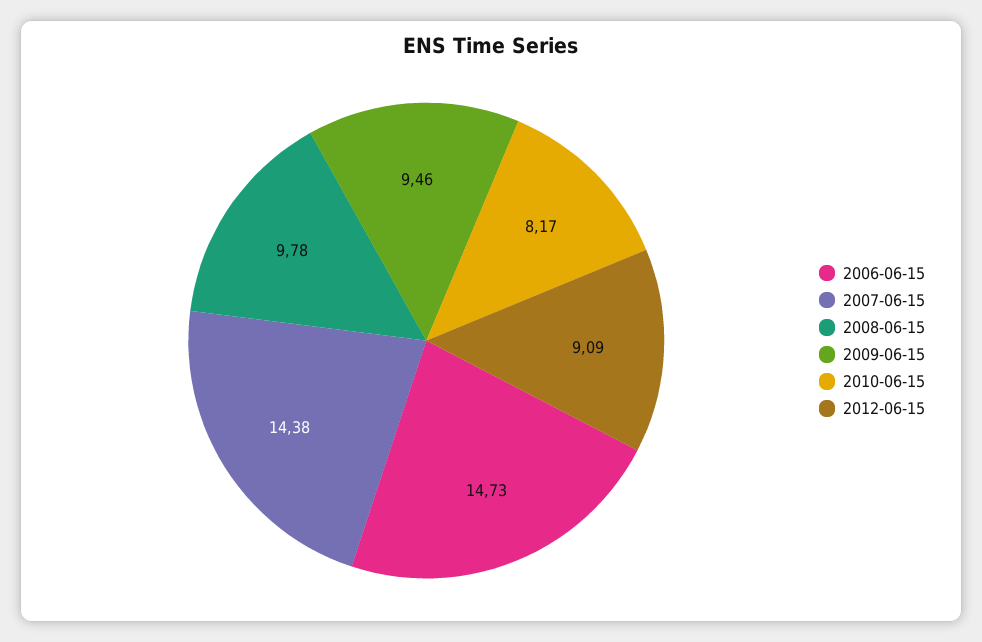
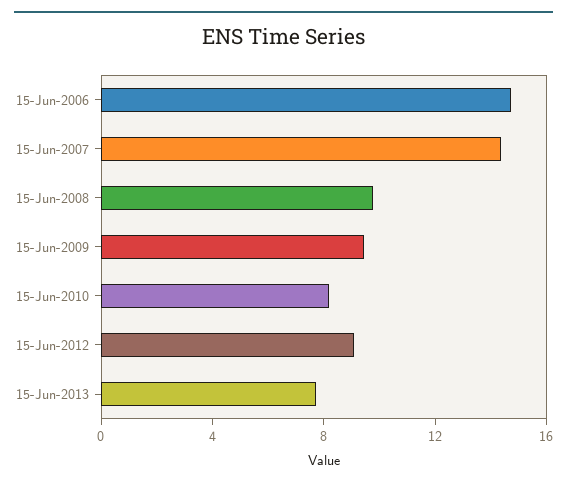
15-Jun-2013: none -> 8

